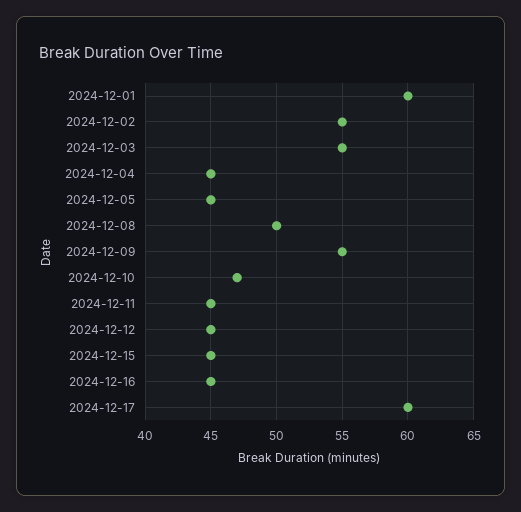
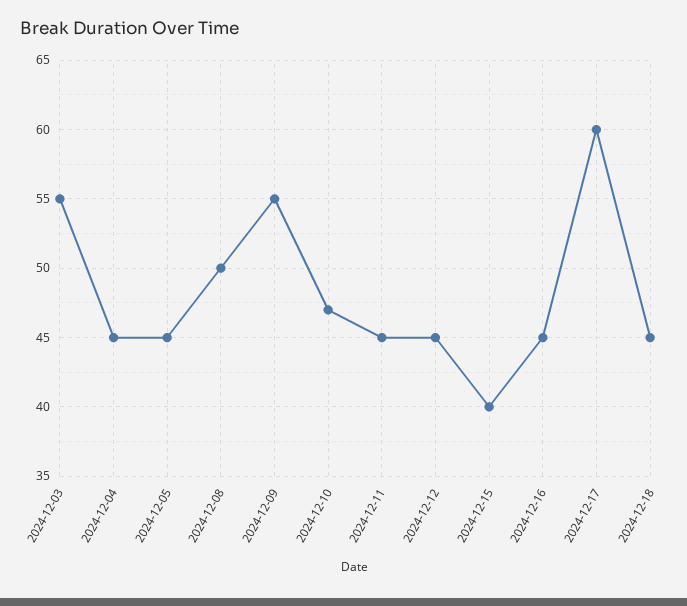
2024-12-01: 60 -> none
2024-12-02: 55 -> none
2024-12-15: 45 -> 40
2024-12-18: none -> 45

